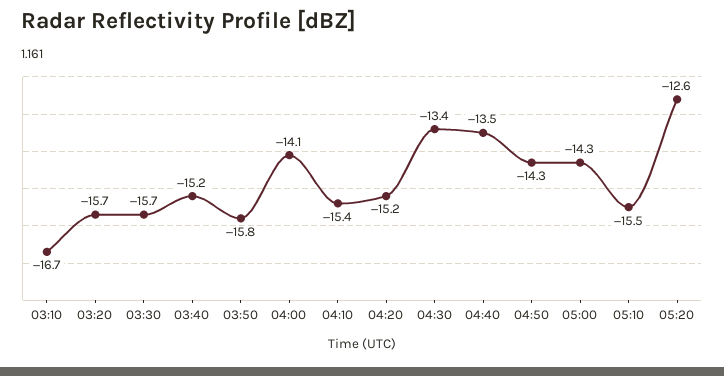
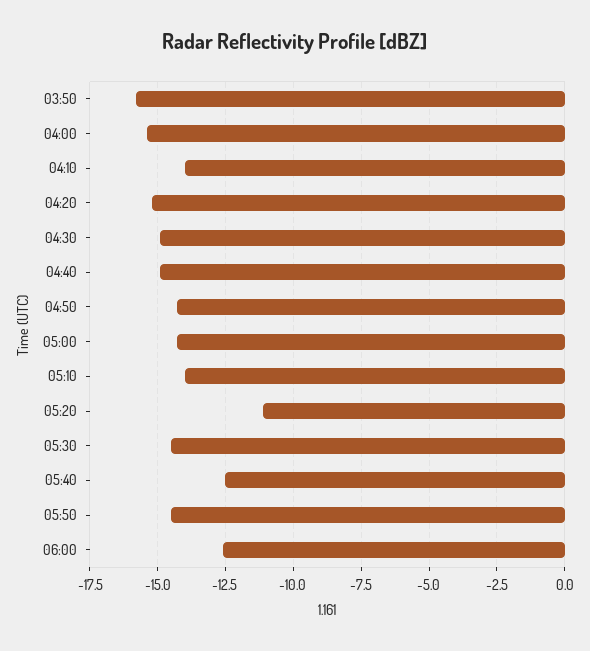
03:10: -16.7 -> none
03:20: -15.7 -> none
03:30: -15.7 -> none
03:40: -15.2 -> none
04:00: -14.1 -> -15.5
04:10: -15.4 -> -14
04:30: -13.4 -> -15
04:40: -13.5 -> -15
05:10: -15.5 -> -14
05:20: -12.6 -> -11
05:30: none -> -14.5
05:40: none -> -12.5
05:50: none -> -14.5
06:00: none -> -12.5

